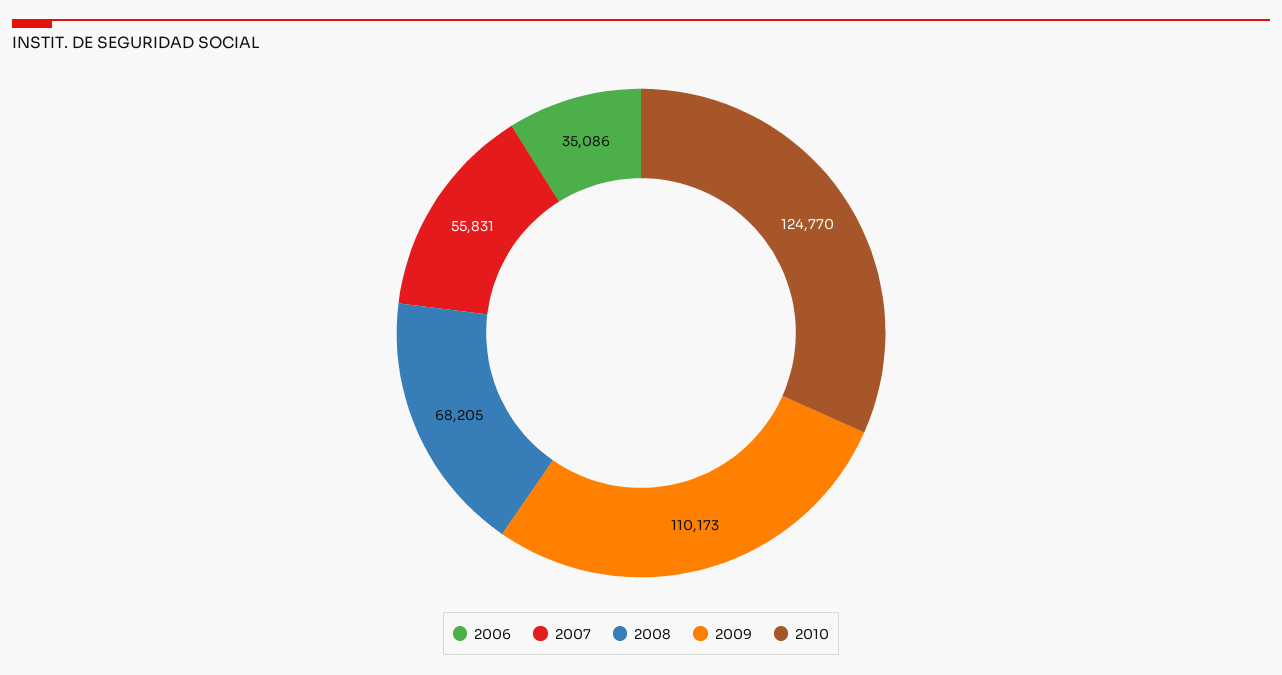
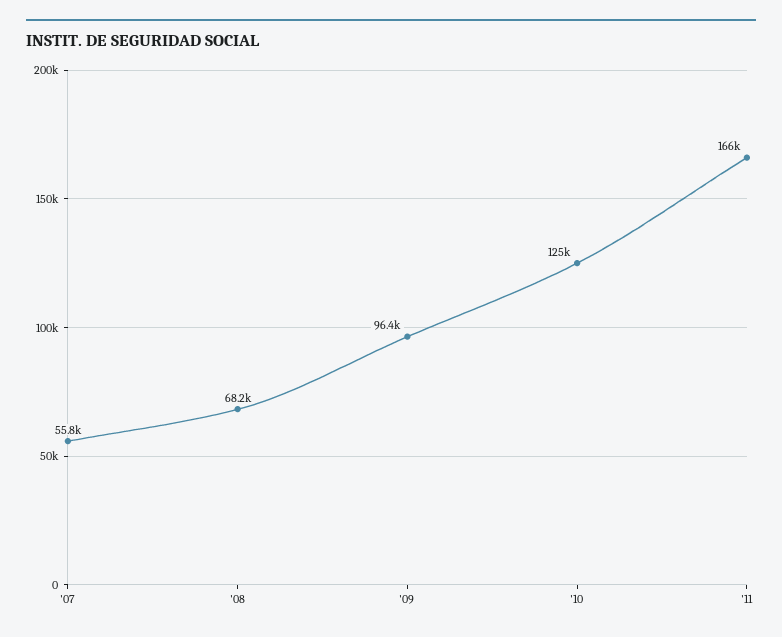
2006: 35086 -> none
2009: 110173 -> 96400
'11: none -> 166000

